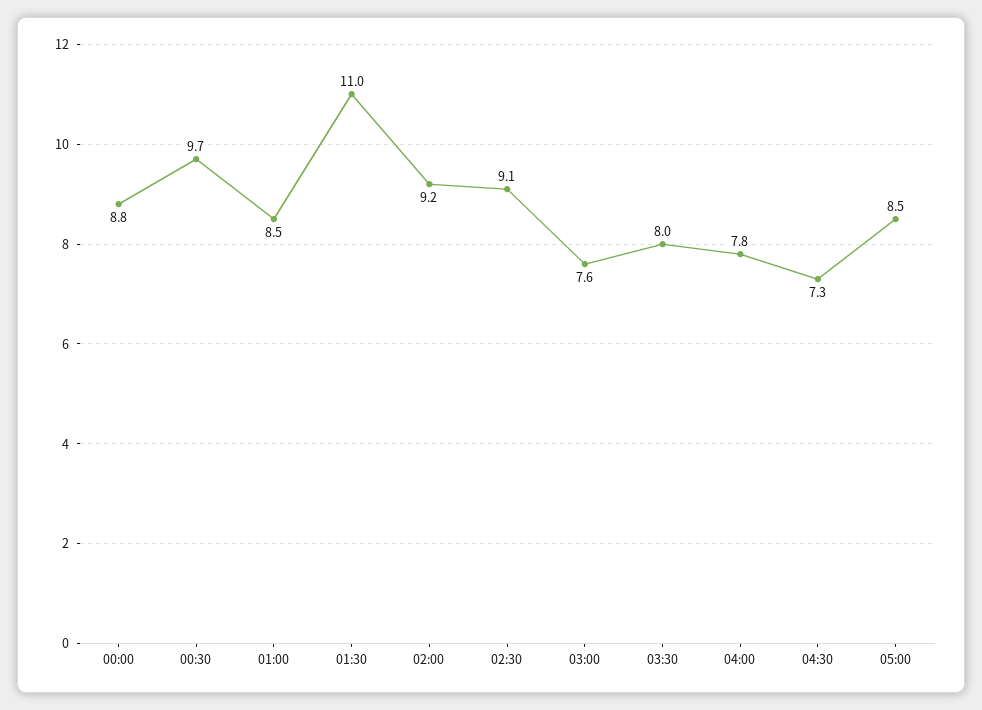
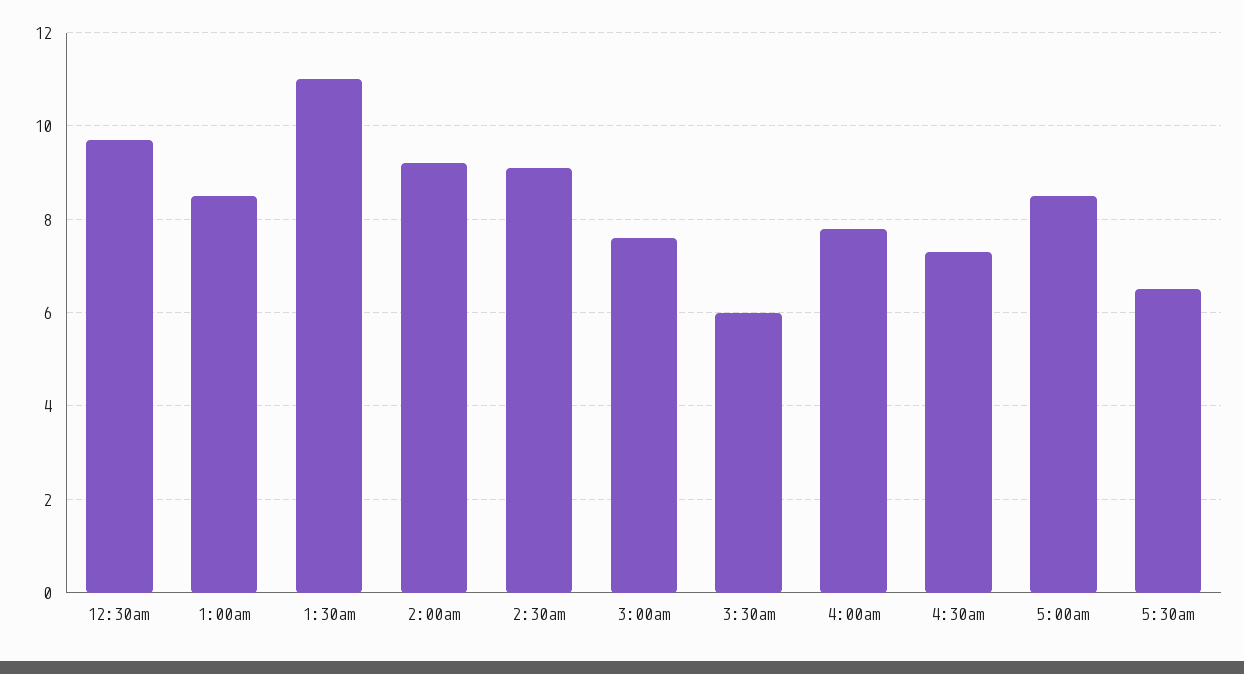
00:00: 8.8 -> none
03:30: 8 -> 6
5:30am: none -> 6.5

